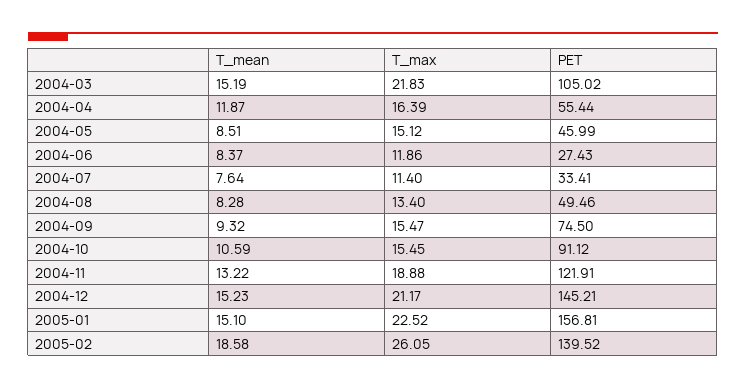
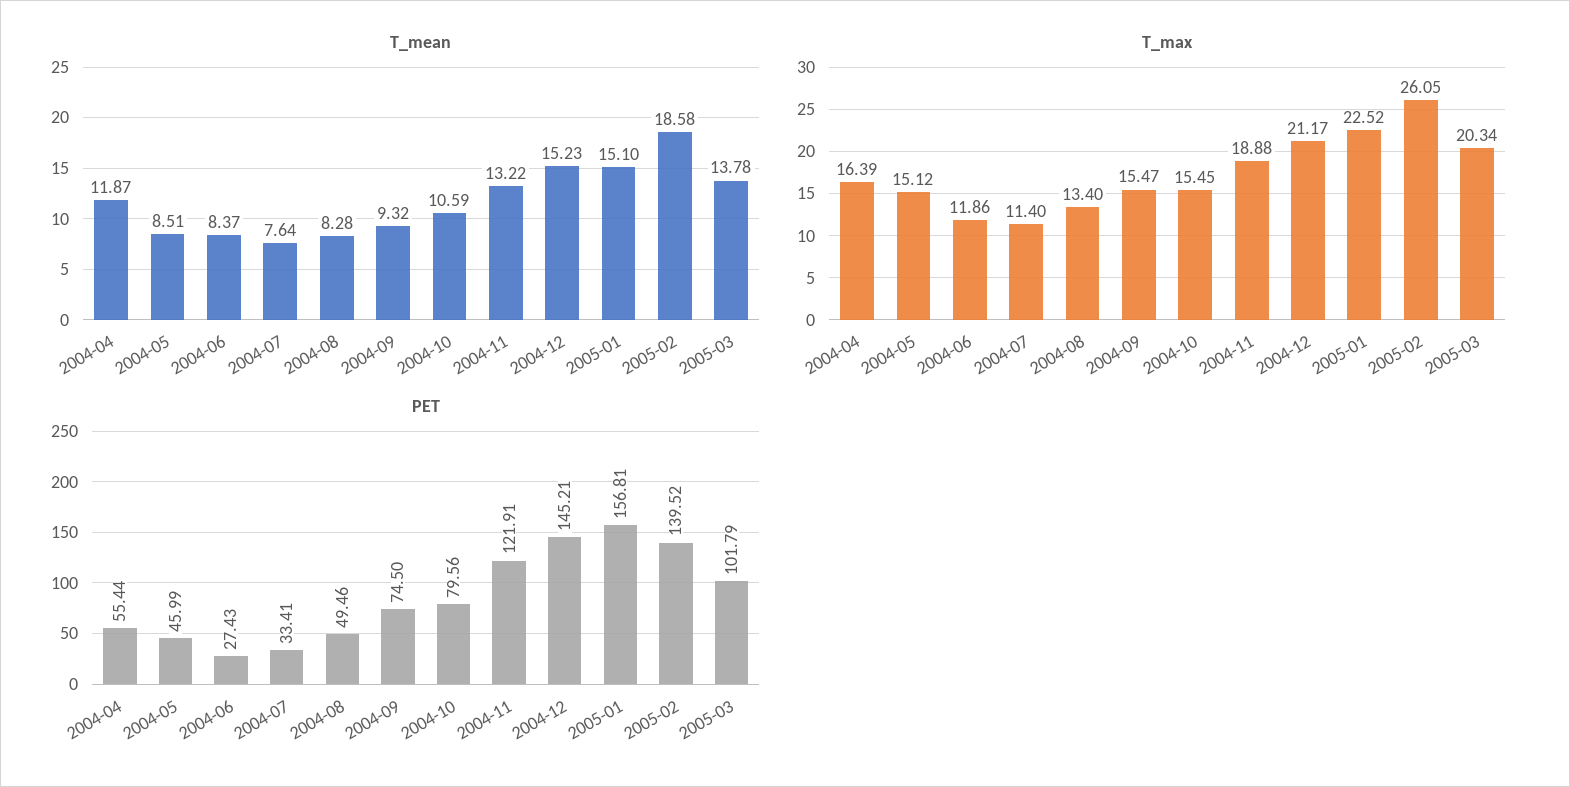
T_mean, 2004-03: 15.19 -> none
T_max, 2004-03: 21.83 -> none
PET, 2004-03: 105.02 -> none
PET, 2004-10: 91.12 -> 79.56
T_mean, 2005-03: none -> 13.78
T_max, 2005-03: none -> 20.34
PET, 2005-03: none -> 101.79

